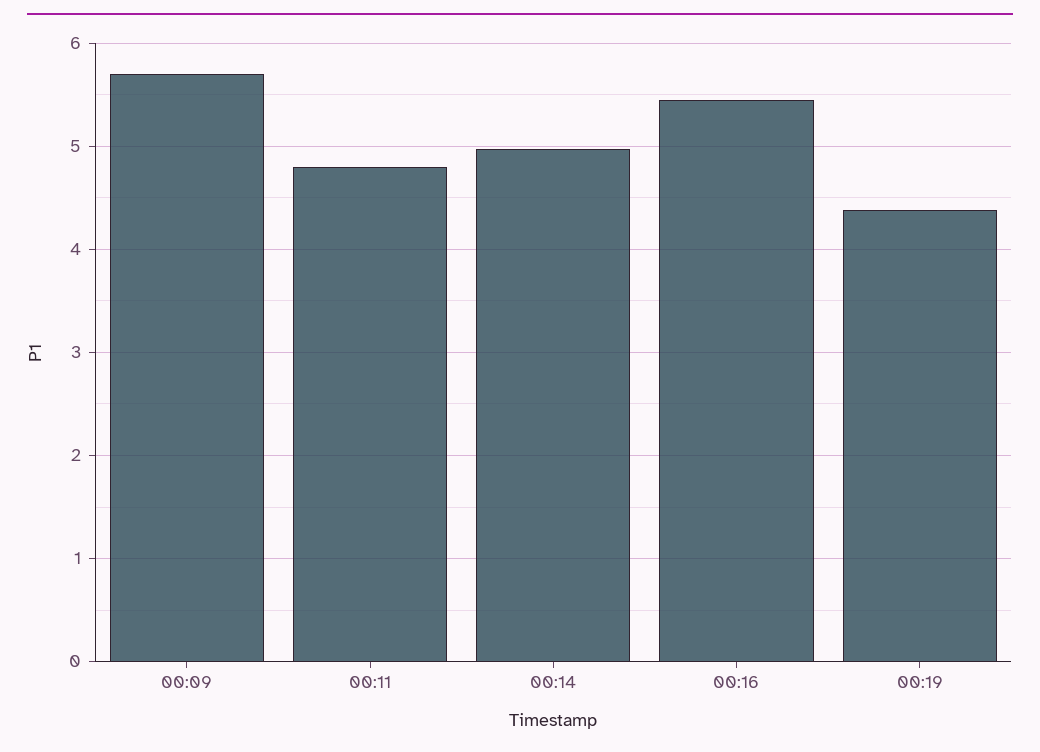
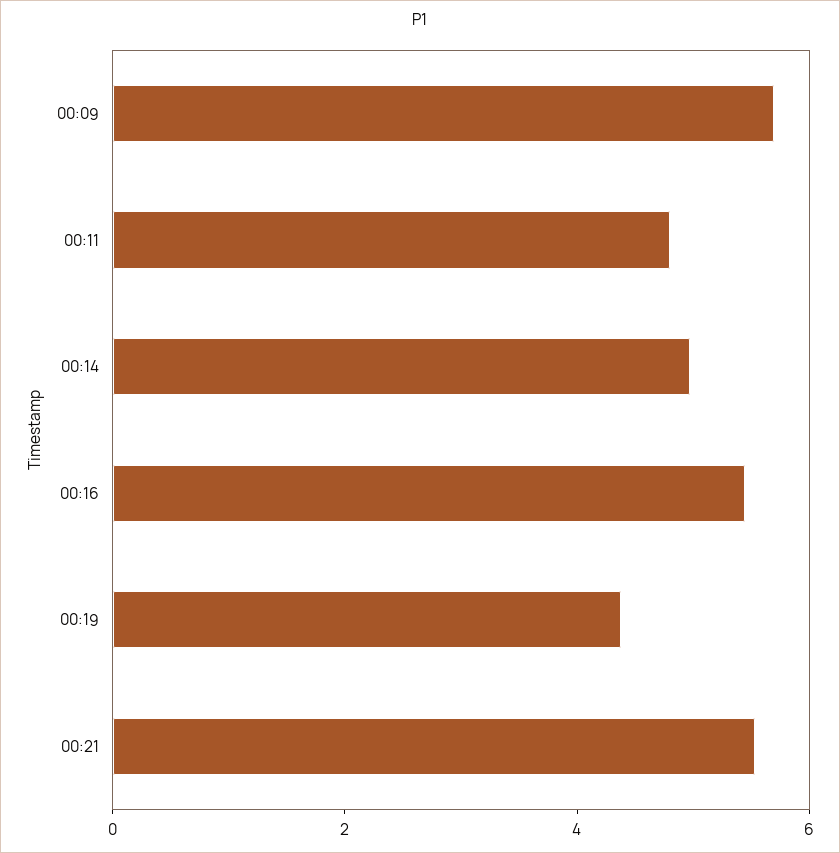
00:21: none -> 5.5

